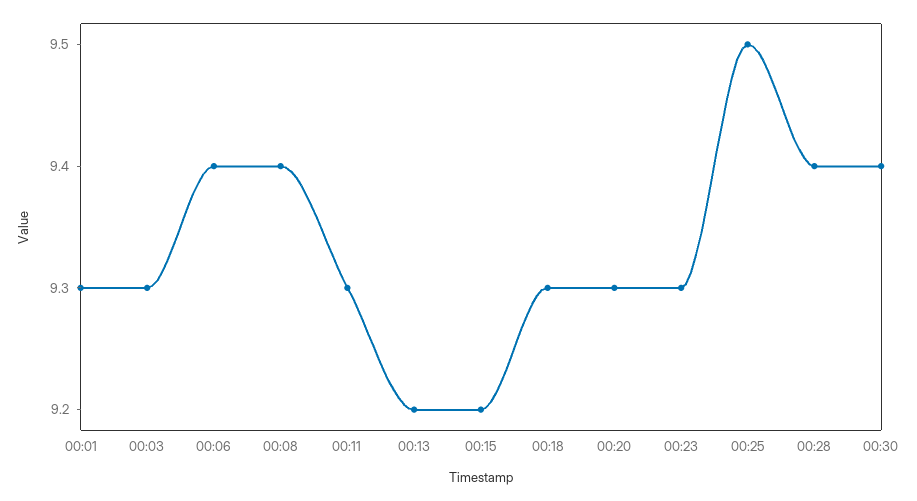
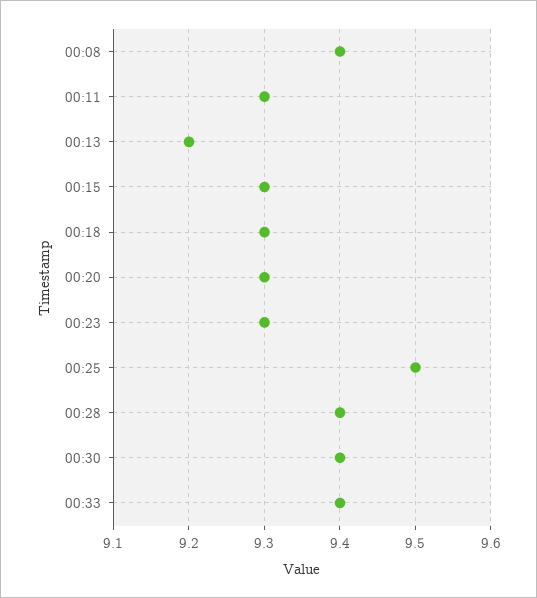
00:01: 9.3 -> none
00:03: 9.3 -> none
00:06: 9.4 -> none
00:15: 9.2 -> 9.3
00:33: none -> 9.4

